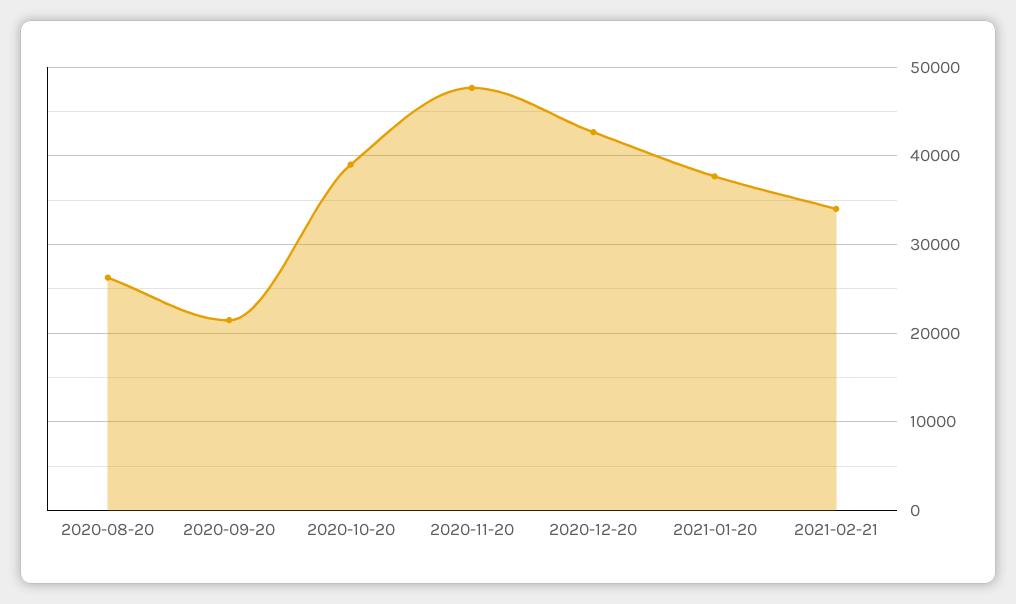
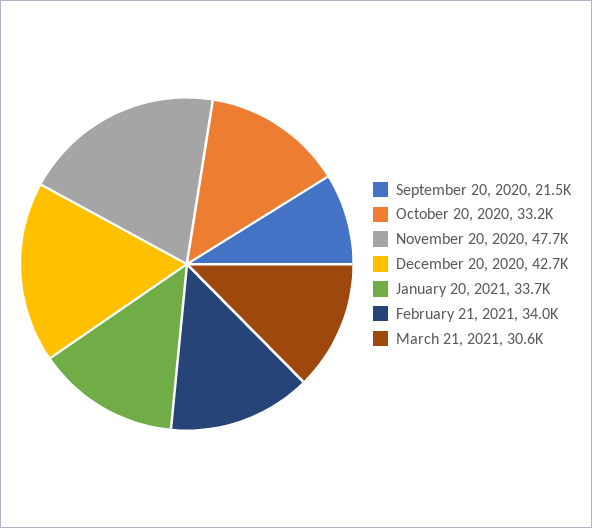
2020-08-20: 26000 -> none
2020-10-20: 39000 -> 33200
2021-01-20: 38000 -> 33700
March 21, 2021: none -> 30600

